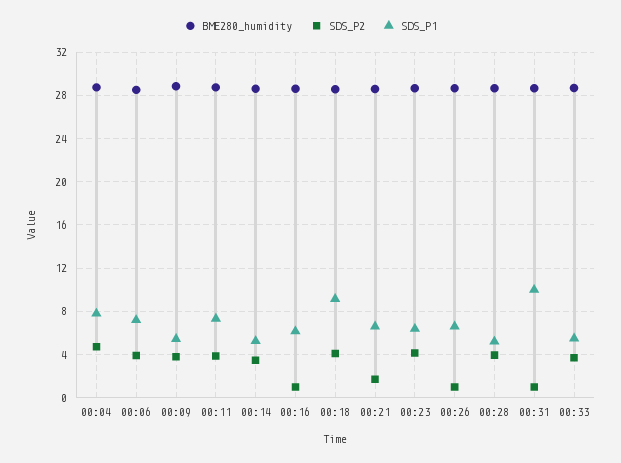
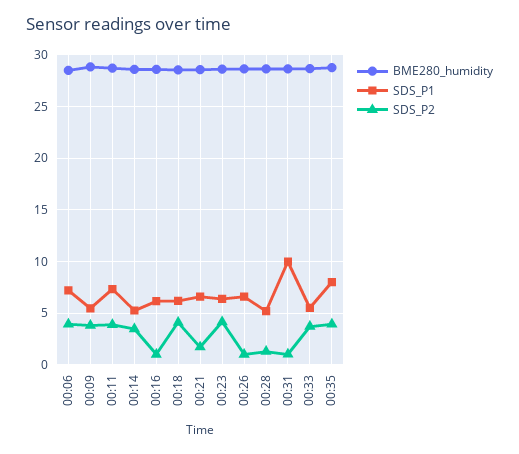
BME280_humidity, 00:04: 29 -> none
SDS_P2, 00:04: 5 -> none
SDS_P1, 00:04: 8 -> none
SDS_P1, 00:18: 9 -> 6
SDS_P2, 00:28: 4 -> 1
BME280_humidity, 00:35: none -> 29
SDS_P1, 00:35: none -> 8
SDS_P2, 00:35: none -> 4

